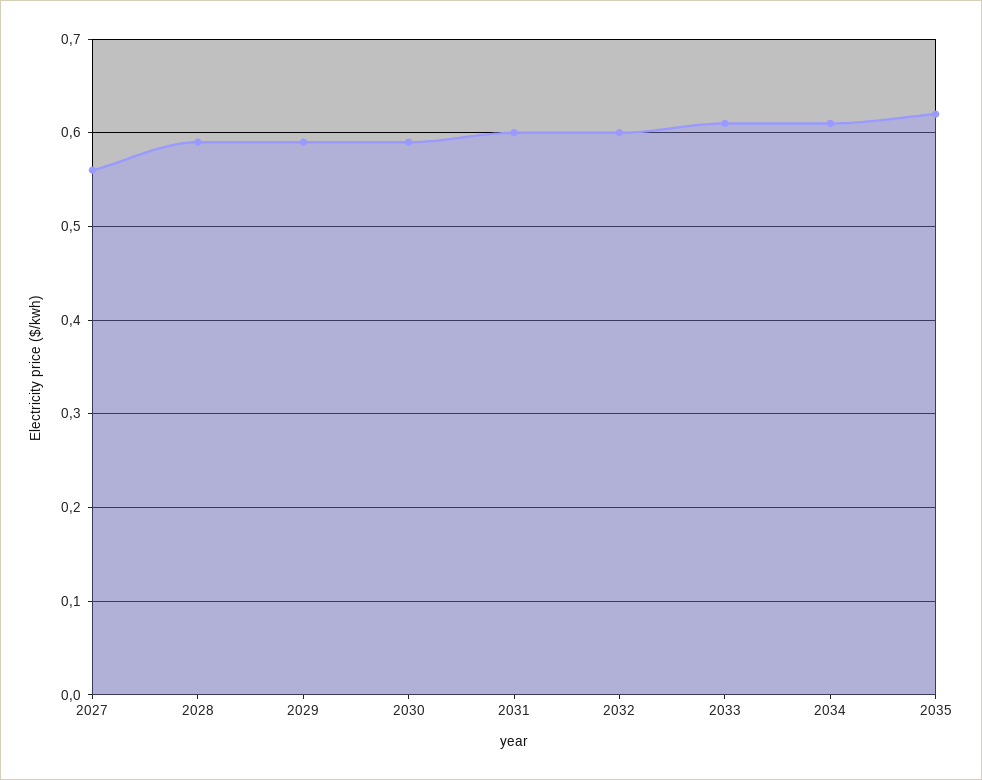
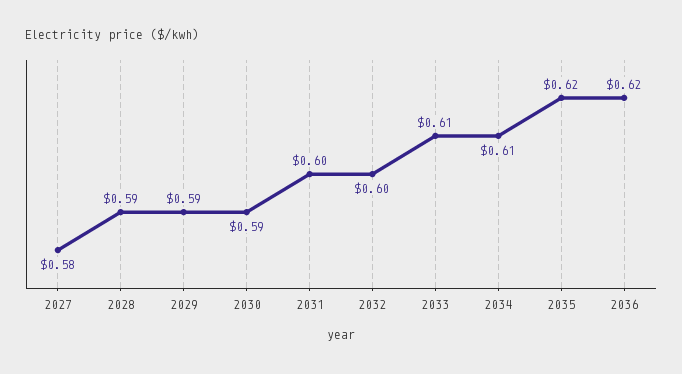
2027: 0.56 -> 0.58
2036: none -> 0.62

